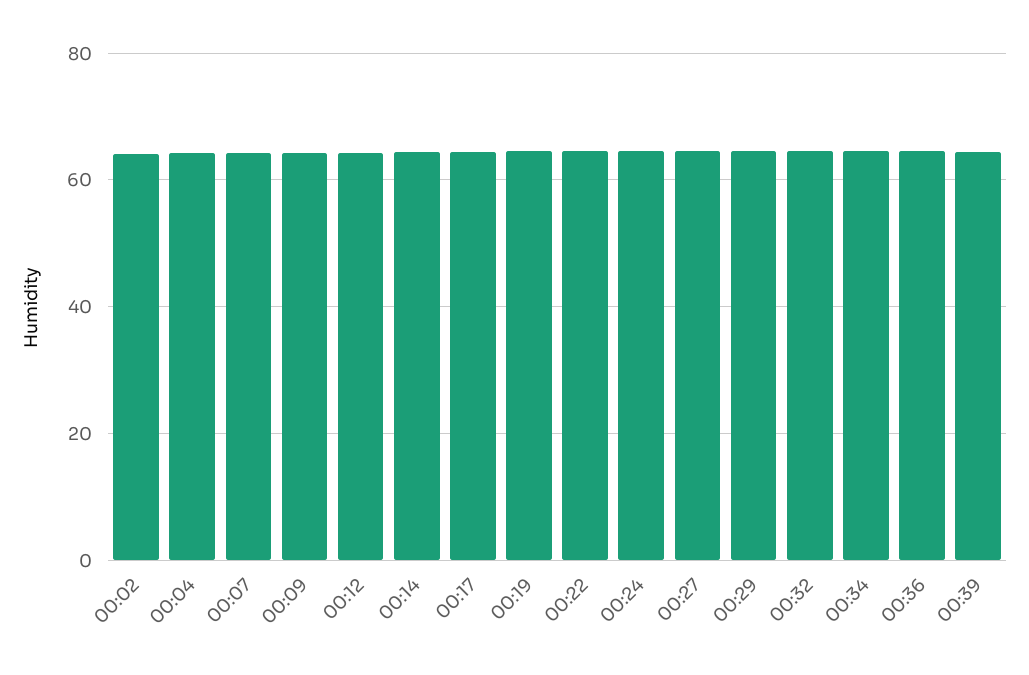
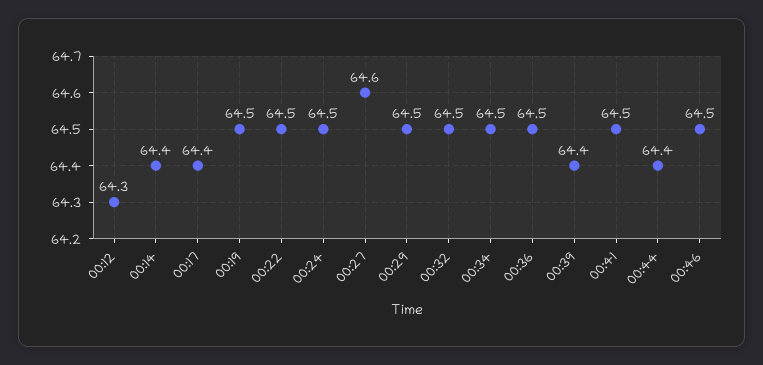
00:02: 64 -> none
00:04: 64 -> none
00:07: 64 -> none
00:09: 64 -> none
00:41: none -> 64.5
00:44: none -> 64.4
00:46: none -> 64.5

